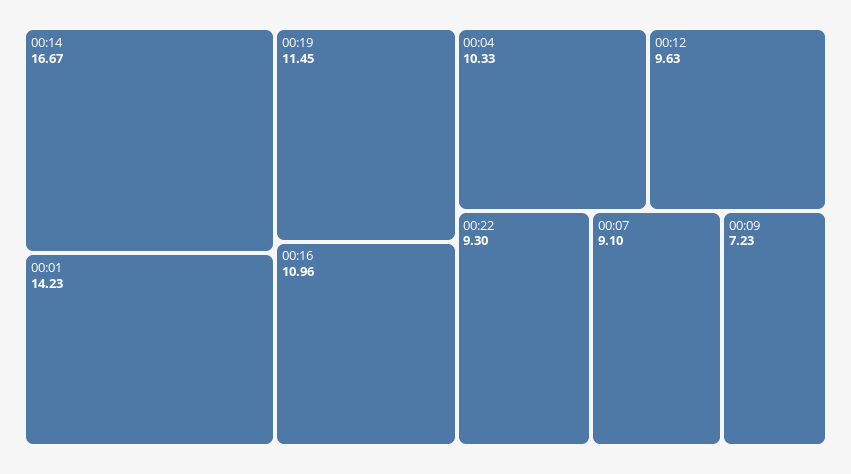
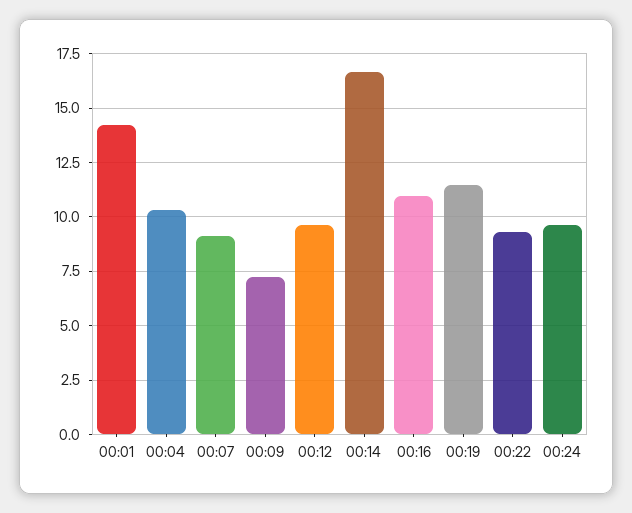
00:24: none -> 9.5

